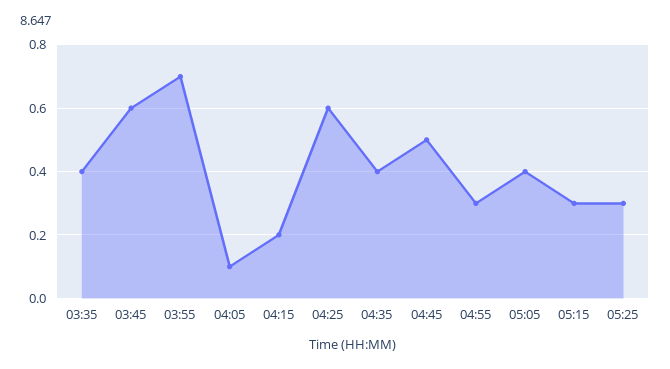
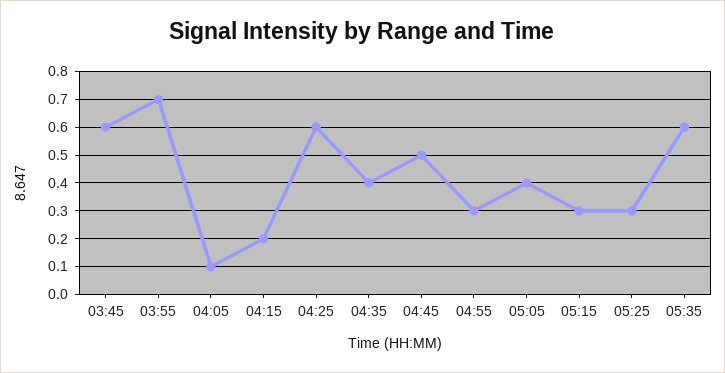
03:35: 0.4 -> none
05:35: none -> 0.6

